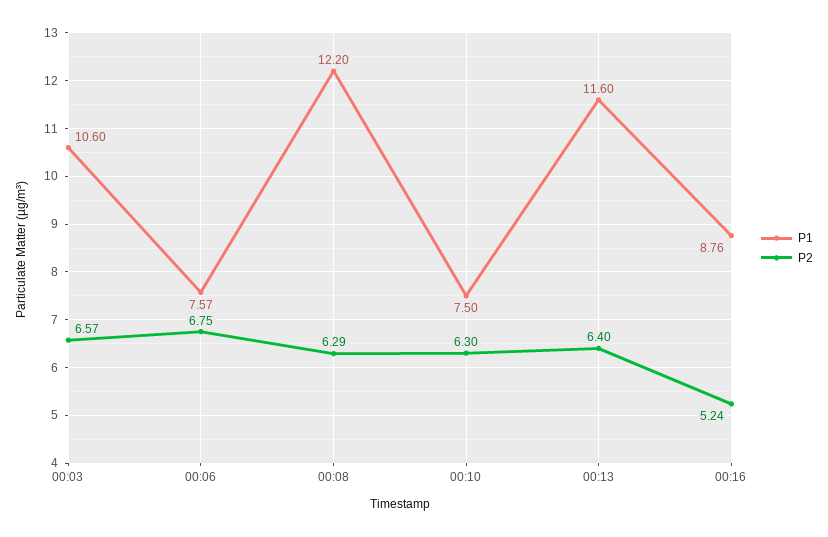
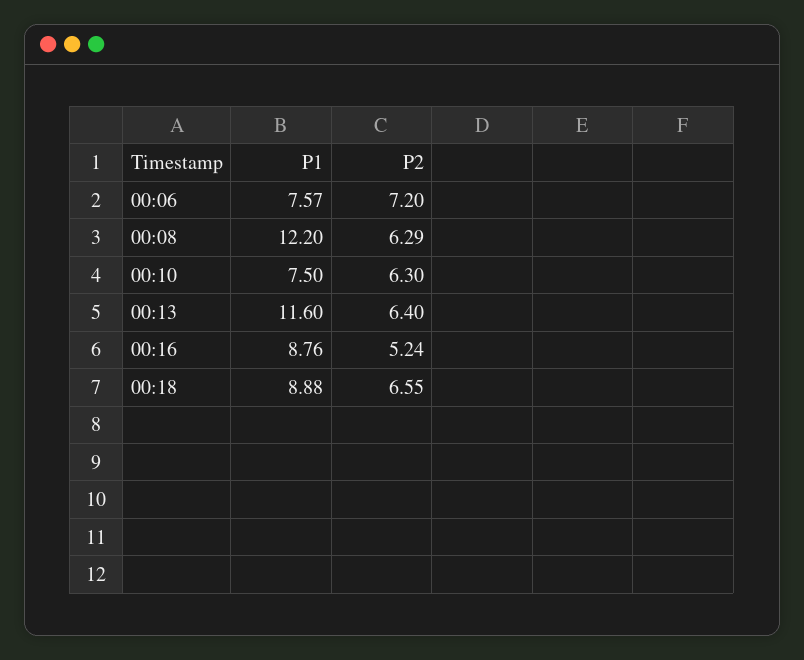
P1, 00:03: 10.6 -> none
P2, 00:03: 6.57 -> none
P2, 00:06: 6.75 -> 7.2
P1, 00:18: none -> 8.88
P2, 00:18: none -> 6.55

